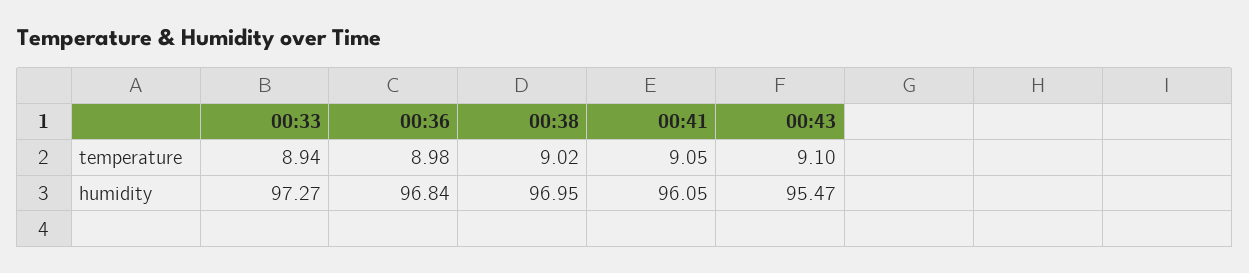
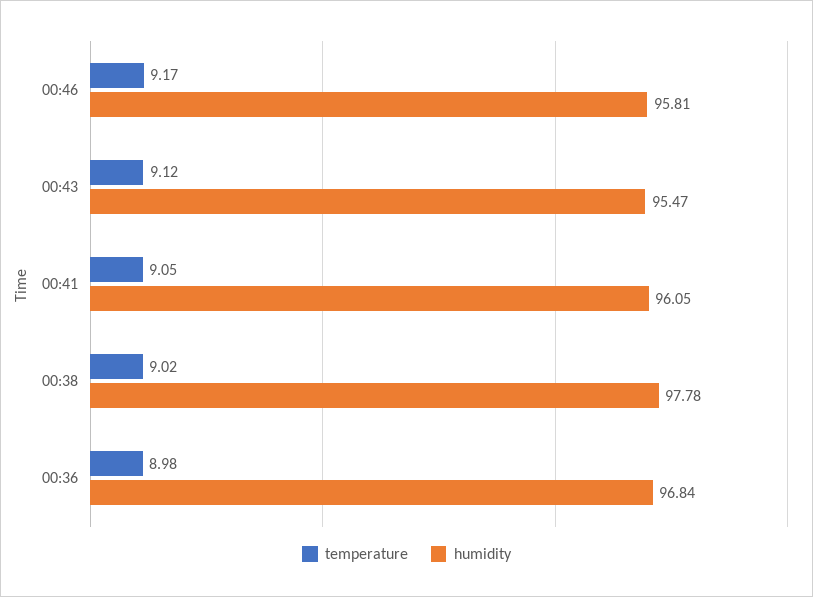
temperature, 00:33: 8.94 -> none
temperature, 00:43: 9.1 -> 9.12
humidity, 00:33: 97.27 -> none
humidity, 00:38: 96.95 -> 97.78
temperature, 00:46: none -> 9.17
humidity, 00:46: none -> 95.81

